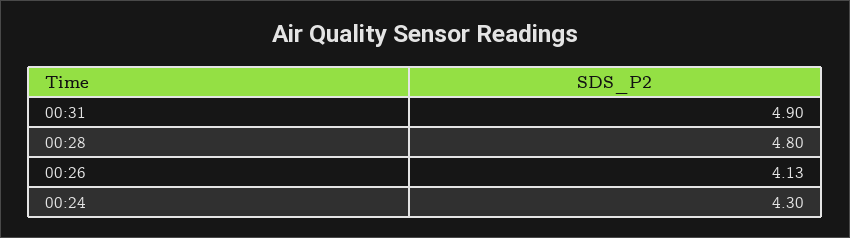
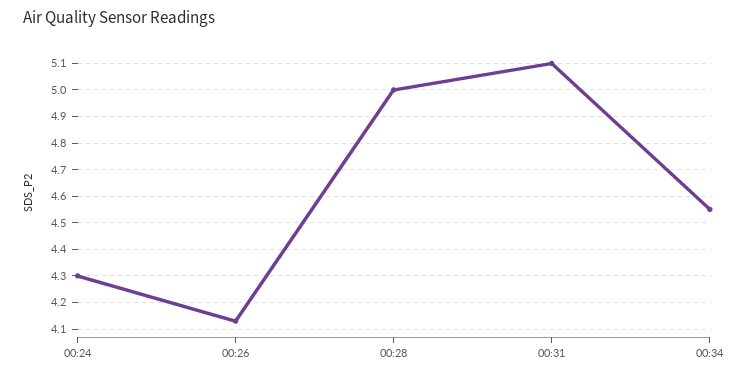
00:31: 4.9 -> 5.1
00:28: 4.8 -> 5
00:34: none -> 4.55

